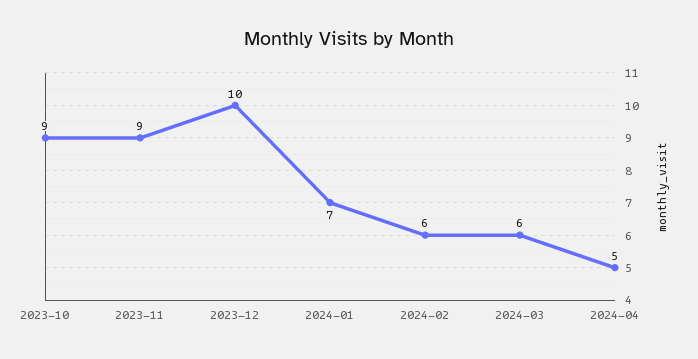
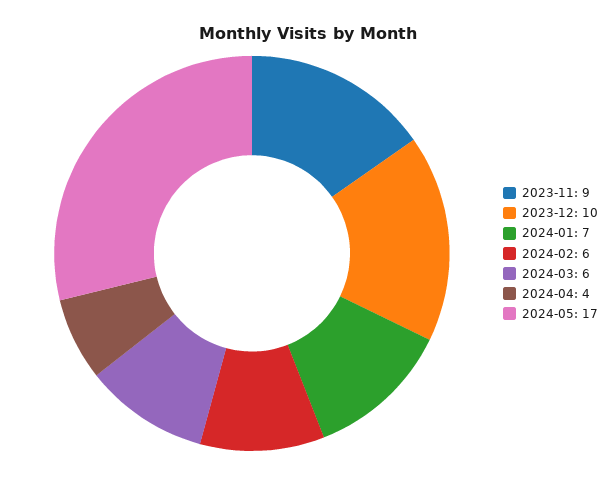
2023-10: 9 -> none
2024-04: 5 -> 4
2024-05: none -> 17

